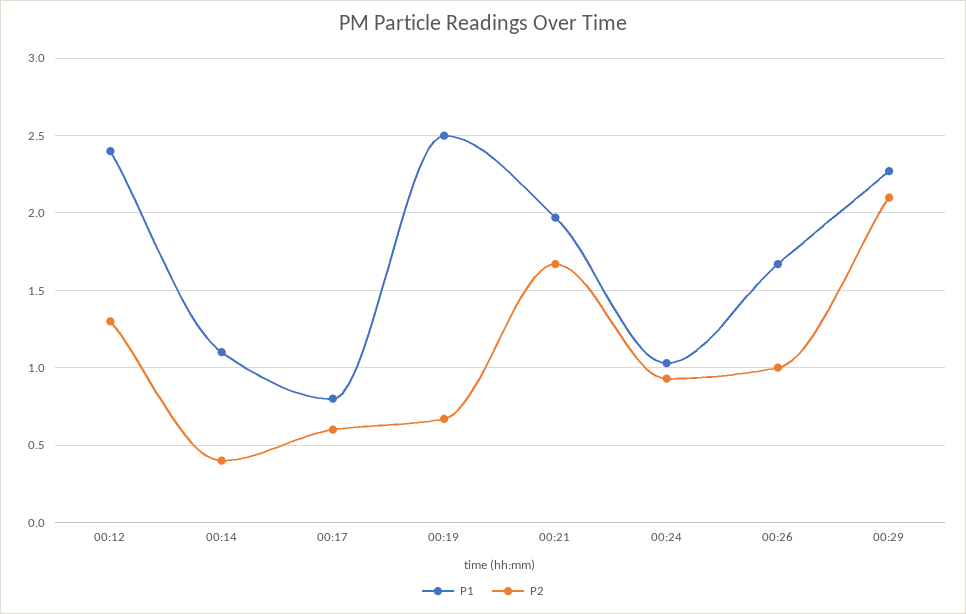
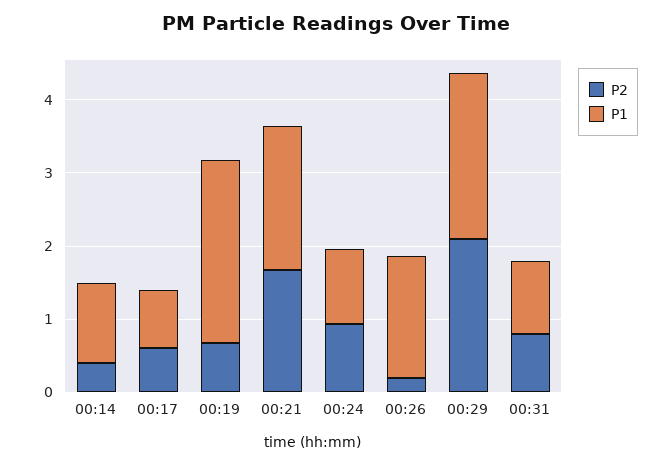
P1, 00:12: 2.4 -> none
P2, 00:12: 1.3 -> none
P2, 00:26: 1 -> 0.2
P2, 00:31: none -> 0.8
P1, 00:31: none -> 1

